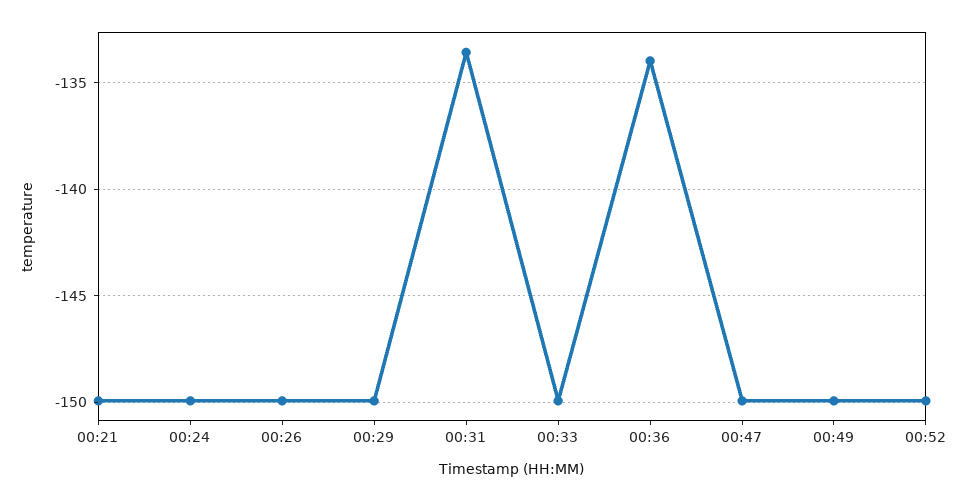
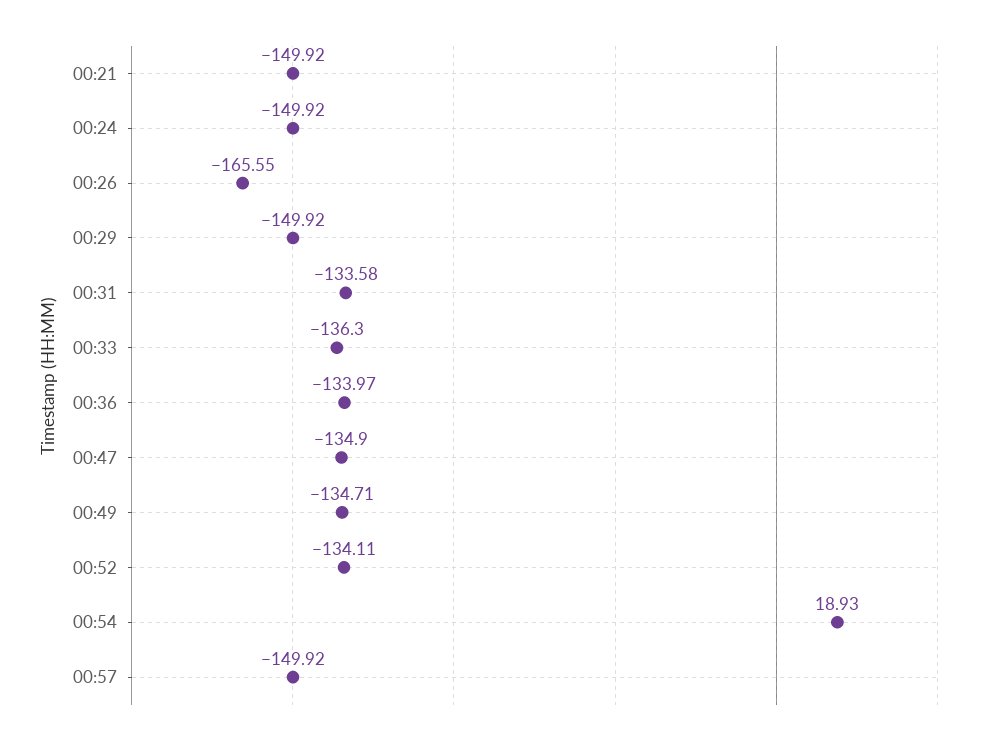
00:26: -150 -> -165.55
00:33: -150 -> -136.3
00:47: -150 -> -134.9
00:49: -150 -> -134.71
00:52: -150 -> -134.11
00:54: none -> 18.93
00:57: none -> -149.92

